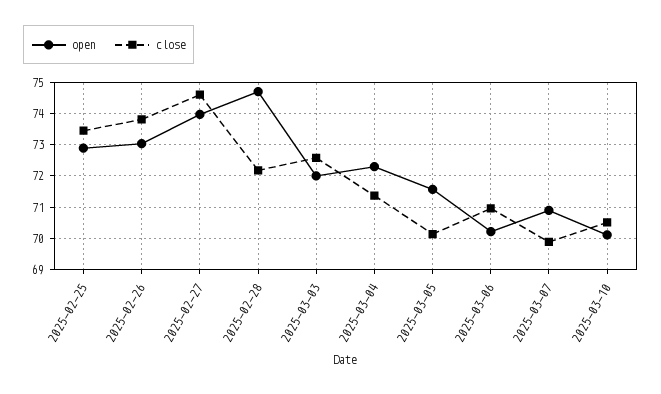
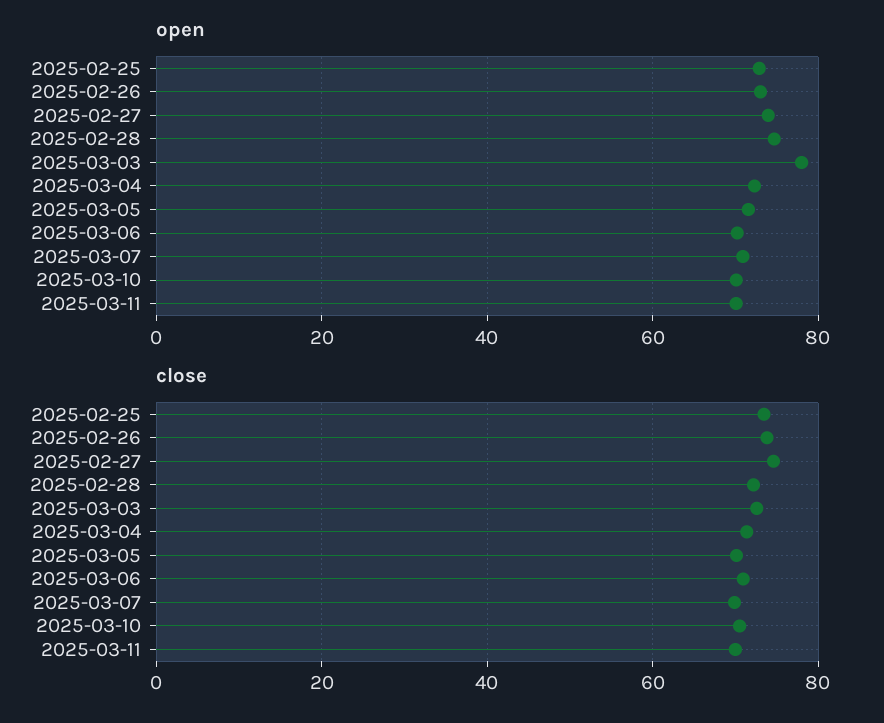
open, 2025-03-03: 72 -> 78
open, 2025-03-11: none -> 70
close, 2025-03-11: none -> 70

